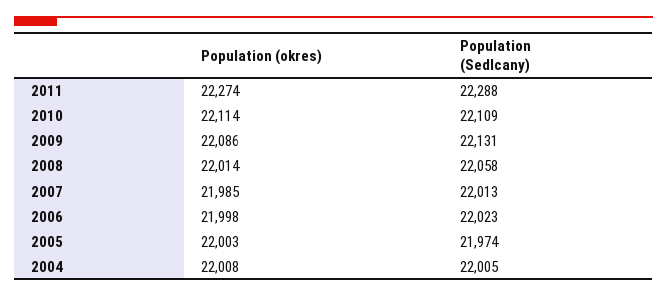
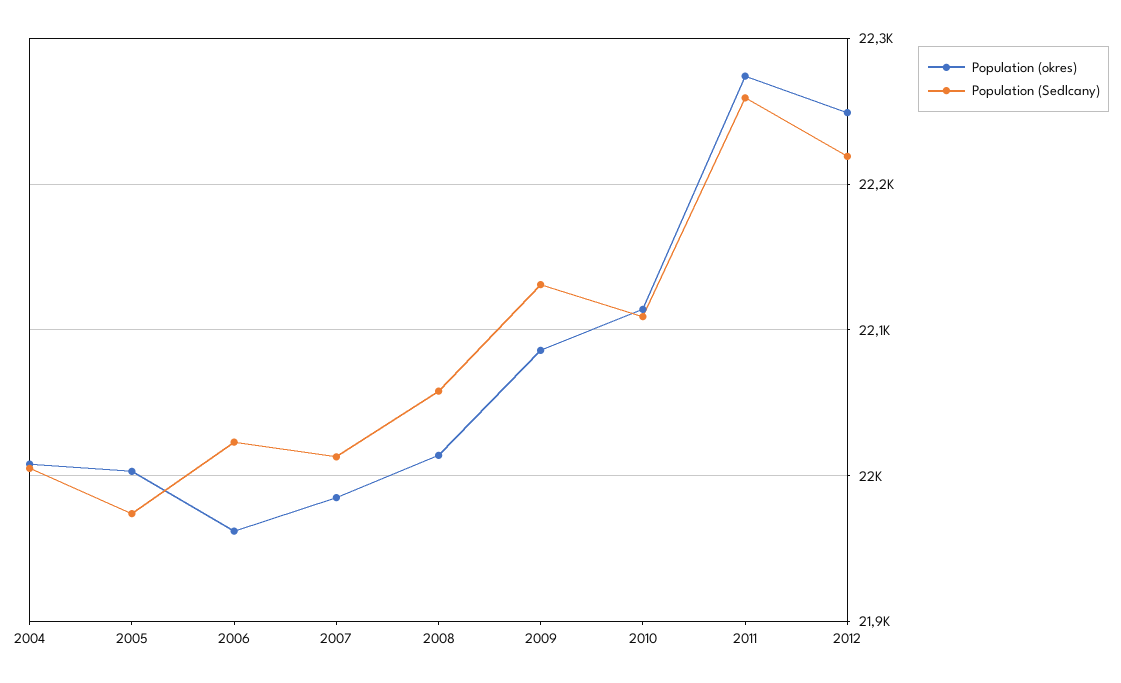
Population (Sedlcany), 2011: 22288 -> 22260
Population (okres), 2006: 21998 -> 21960
Population (okres), 2012: none -> 22250
Population (Sedlcany), 2012: none -> 22220

